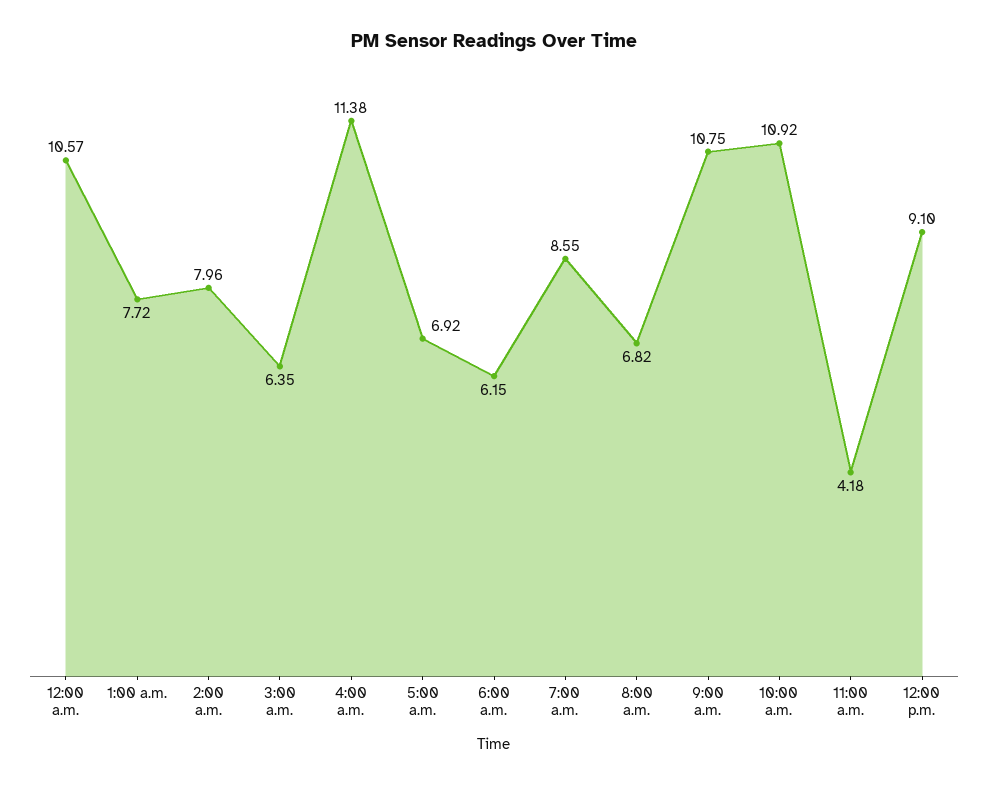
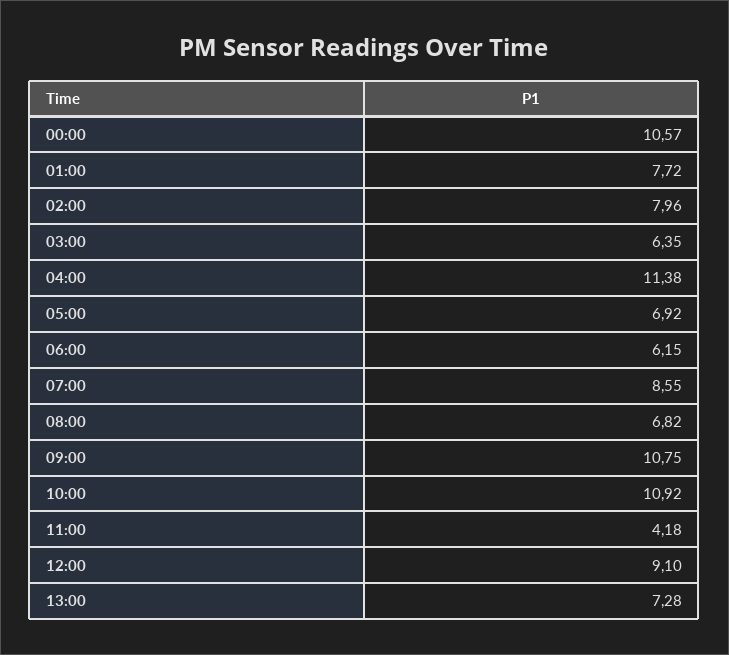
13:00: none -> 7.28

